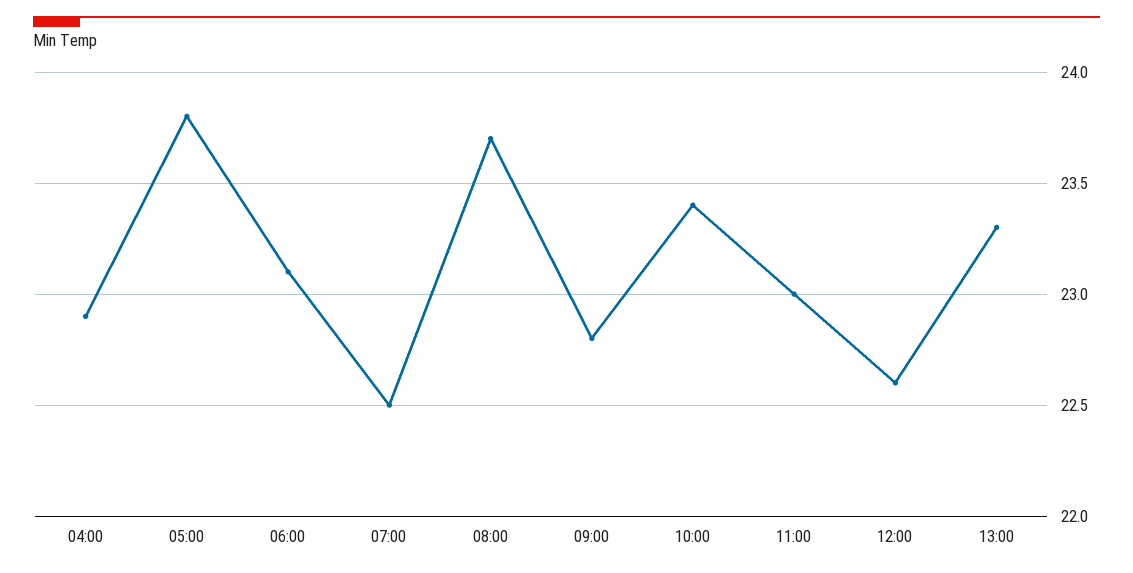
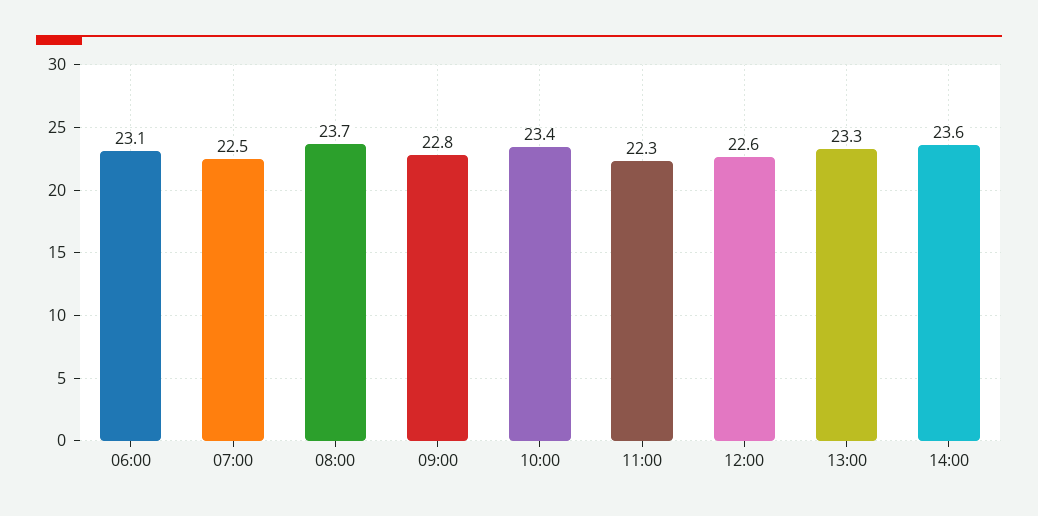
04:00: 22.9 -> none
05:00: 23.8 -> none
11:00: 23 -> 22.3
14:00: none -> 23.6

